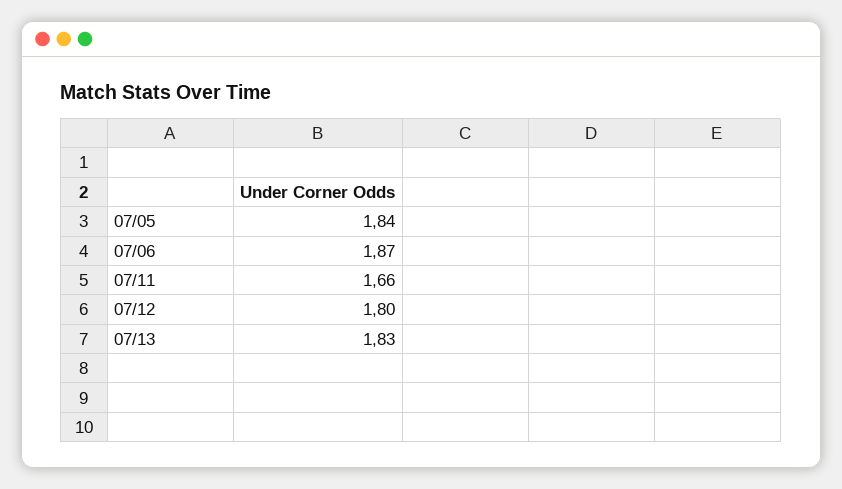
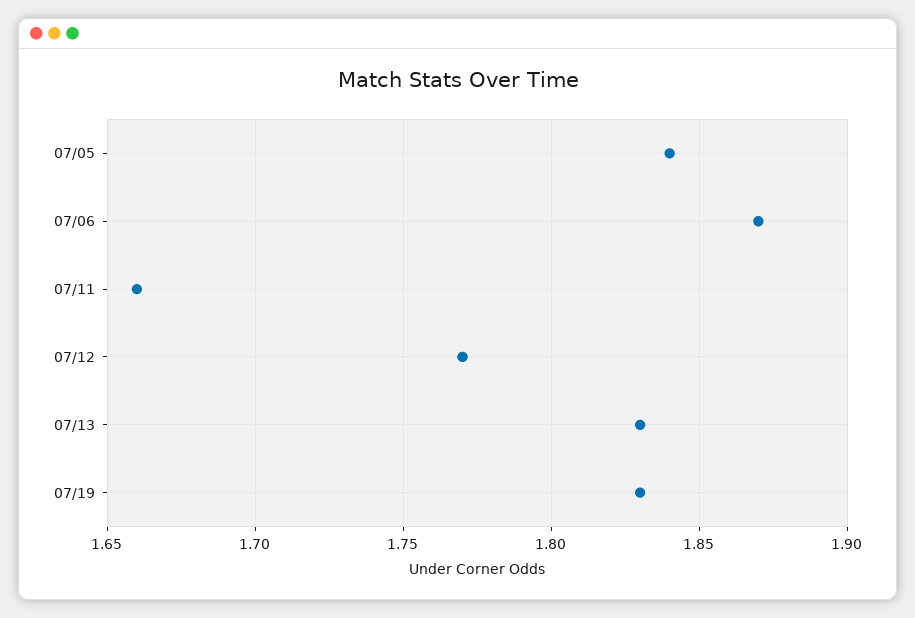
07/12: 1.8 -> 1.77
07/19: none -> 1.83

